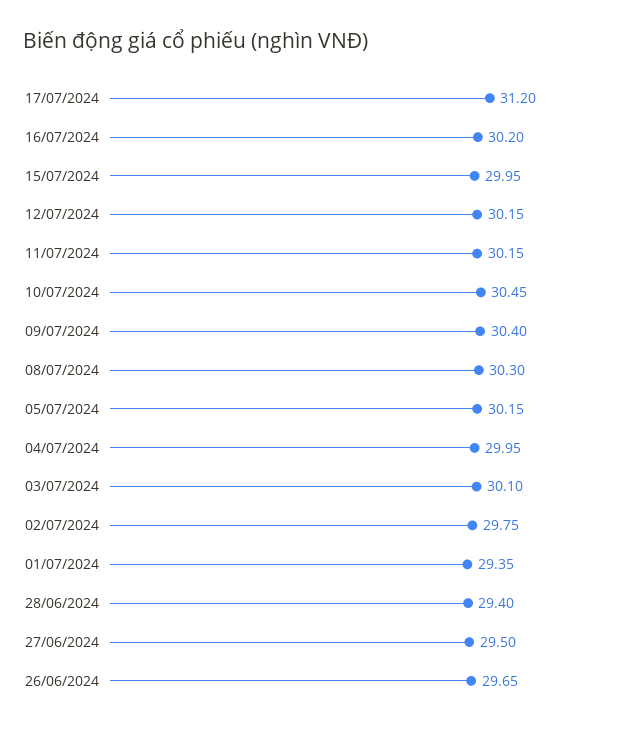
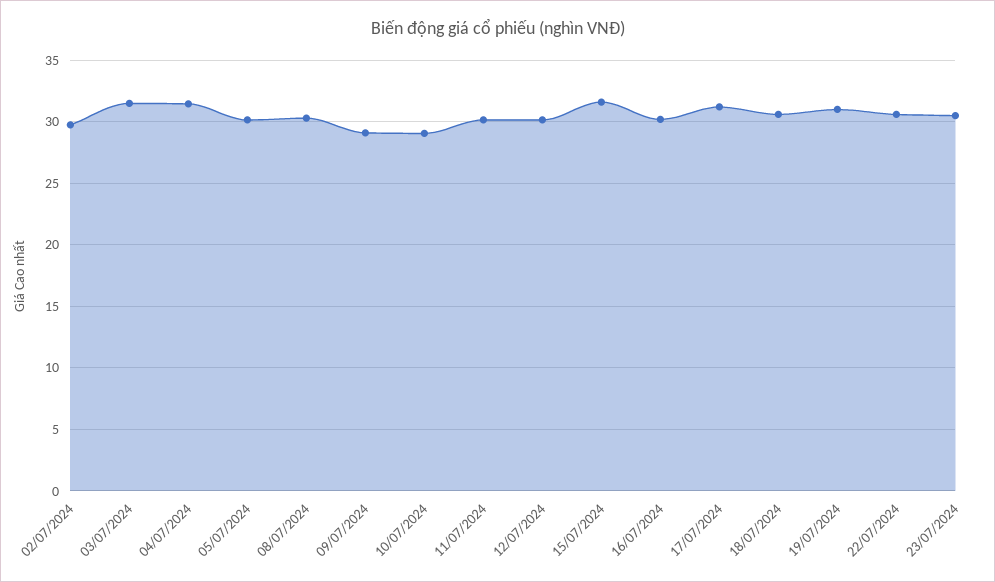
15/07/2024: 29.95 -> 31.5
10/07/2024: 30.45 -> 29
09/07/2024: 30.4 -> 29
04/07/2024: 29.95 -> 31.5
03/07/2024: 30.1 -> 31.5
01/07/2024: 29.35 -> none
28/06/2024: 29.4 -> none
27/06/2024: 29.5 -> none
26/06/2024: 29.65 -> none
18/07/2024: none -> 30.5
19/07/2024: none -> 31
22/07/2024: none -> 30.5
23/07/2024: none -> 30.5

